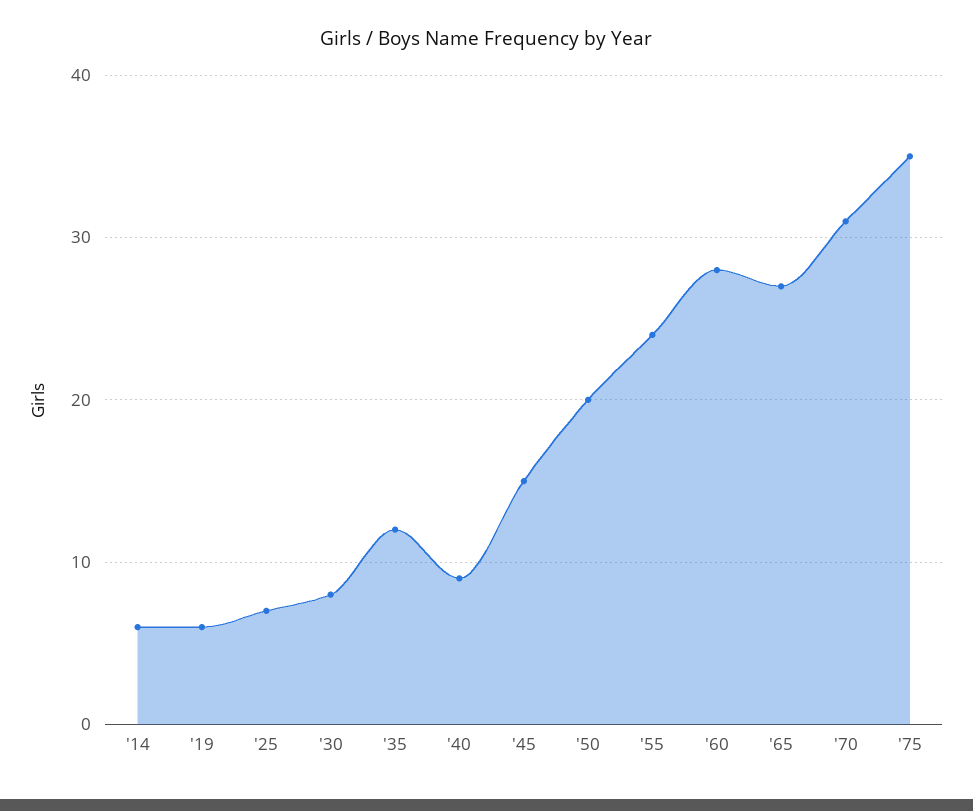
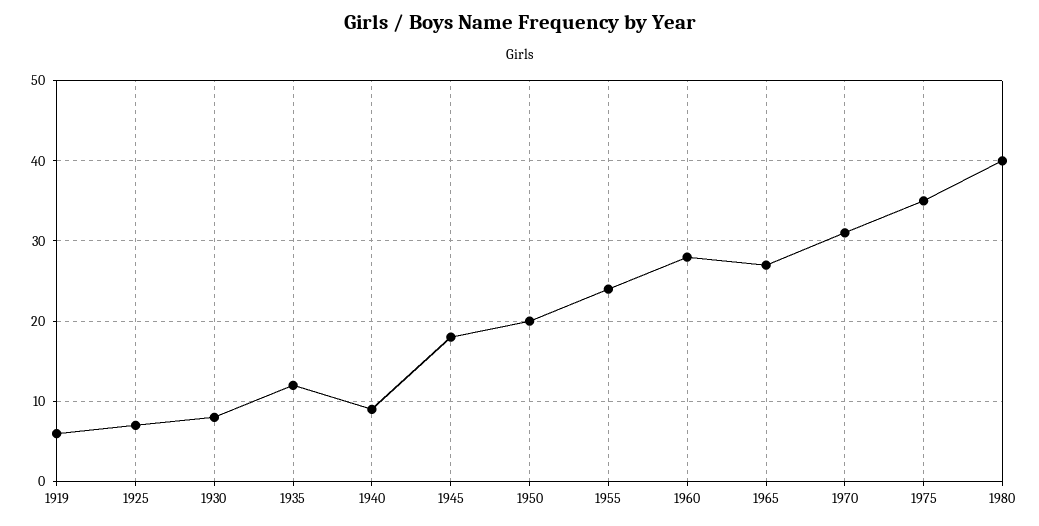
'14: 6 -> none
'45: 15 -> 18
1980: none -> 40

